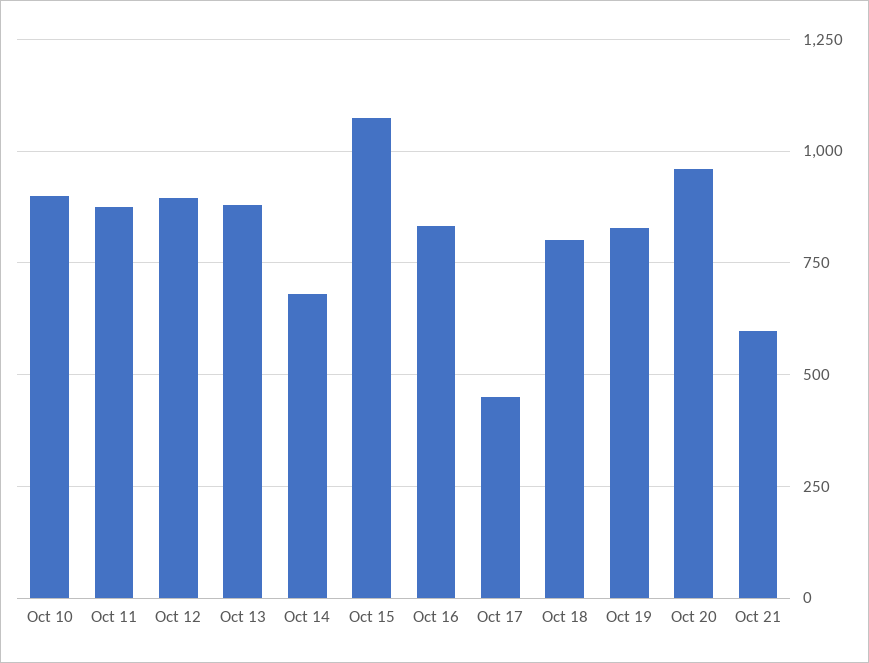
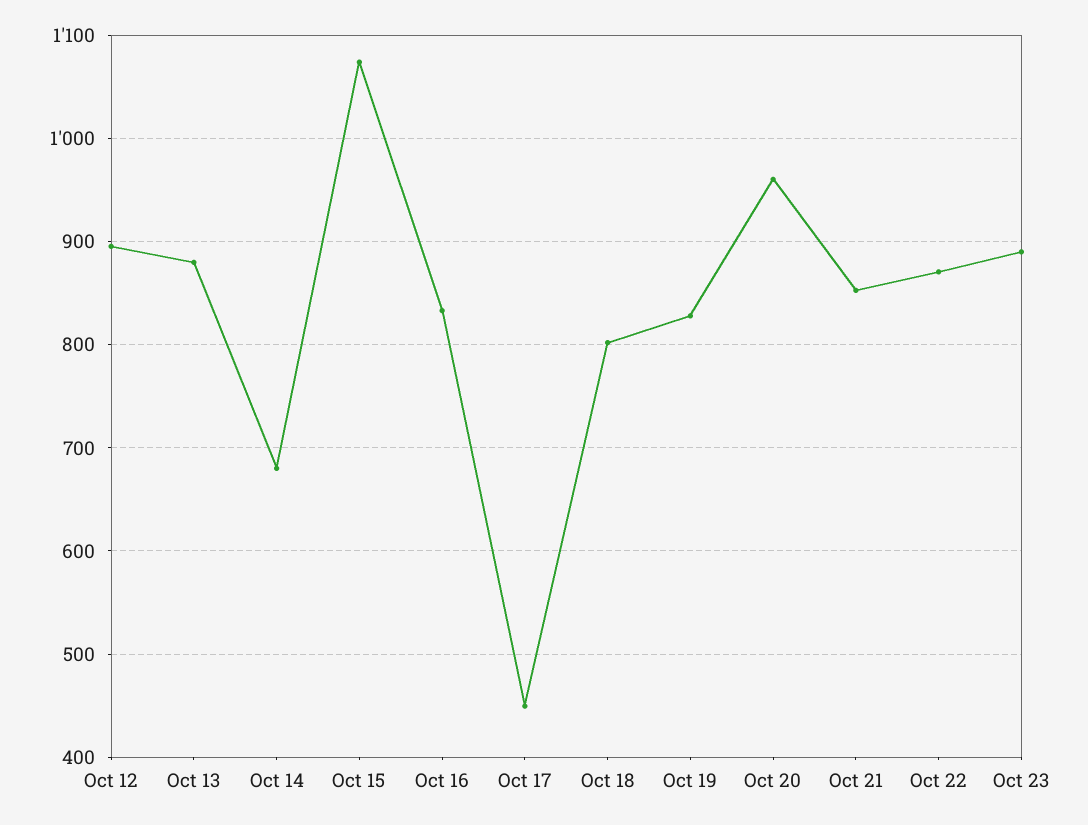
Oct 10: 900 -> none
Oct 11: 875 -> none
Oct 21: 600 -> 850
Oct 22: none -> 870
Oct 23: none -> 890

